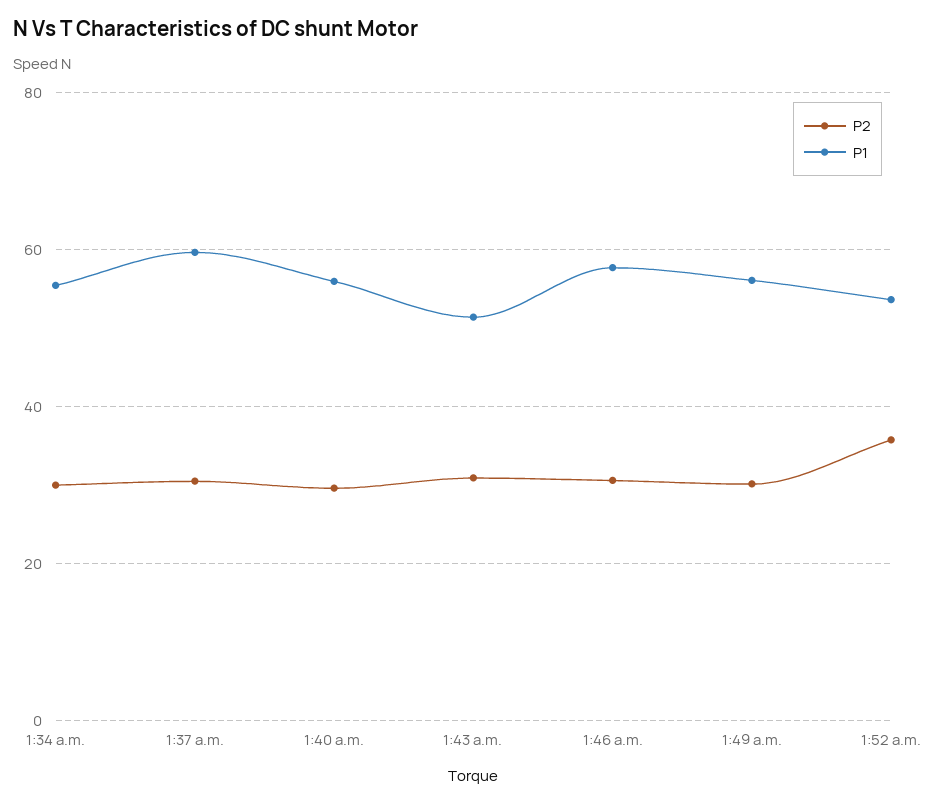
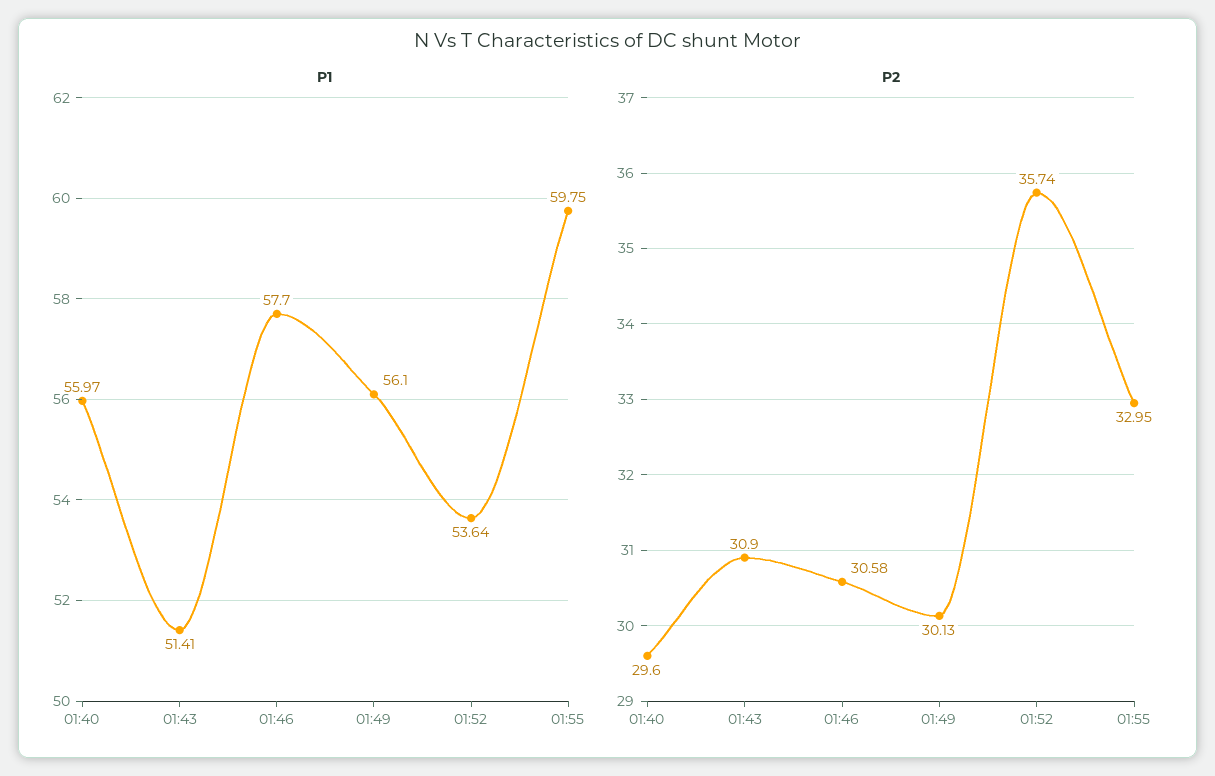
P2, 1:34 a.m.: 30 -> none
P1, 1:34 a.m.: 56 -> none
P2, 1:37 a.m.: 30 -> none
P1, 1:37 a.m.: 60 -> none
P1, 01:55: none -> 59.75
P2, 01:55: none -> 32.95

